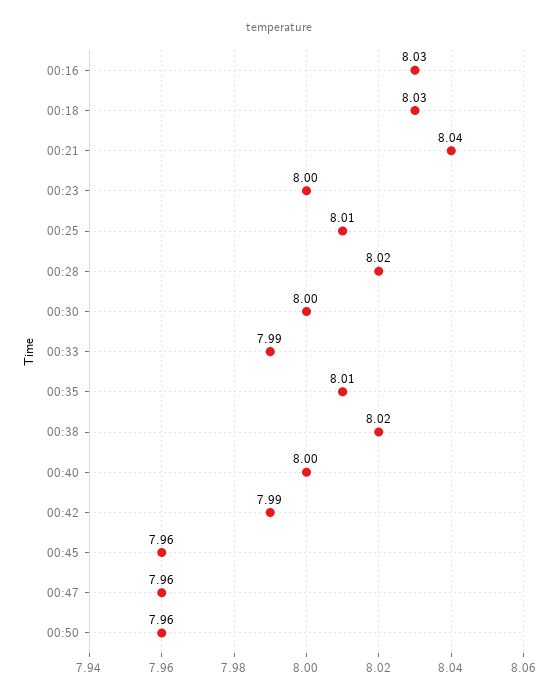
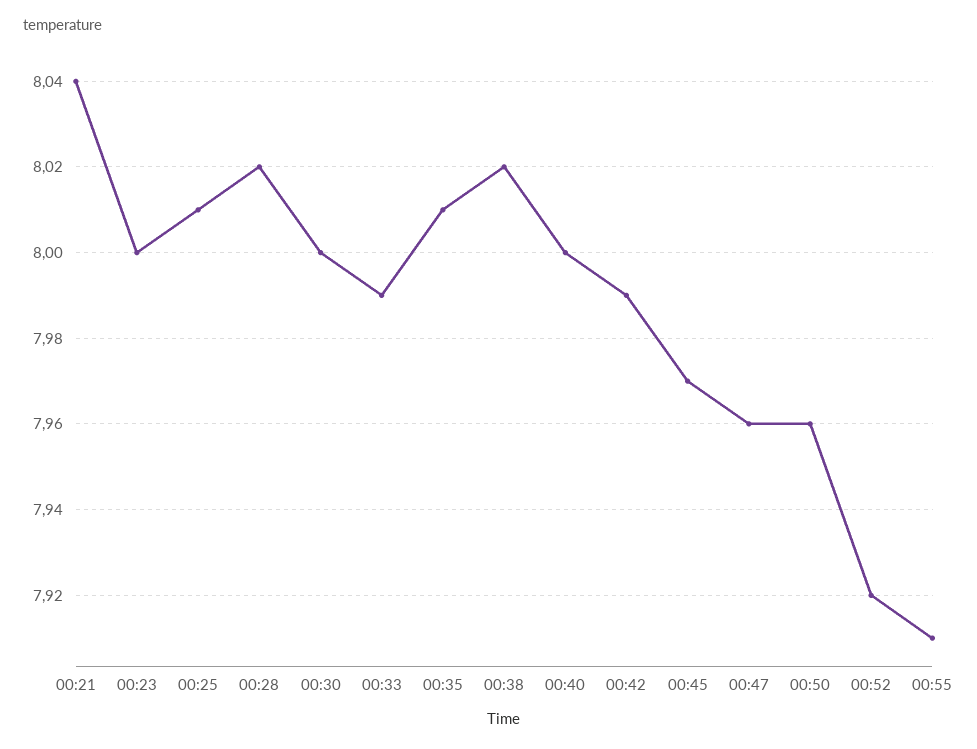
00:16: 8.03 -> none
00:18: 8.03 -> none
00:45: 7.96 -> 7.97
00:52: none -> 7.92
00:55: none -> 7.91

